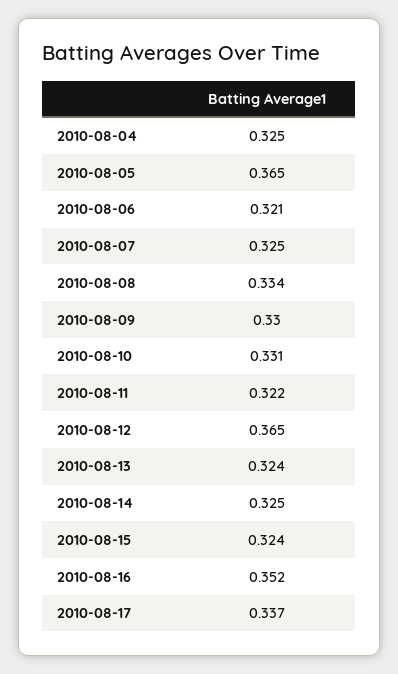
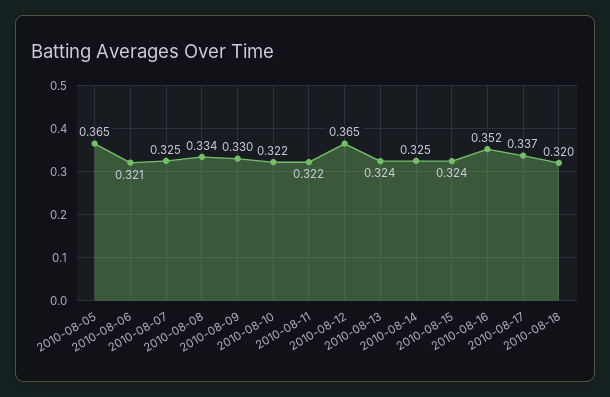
2010-08-04: 0.325 -> none
2010-08-10: 0.331 -> 0.322
2010-08-18: none -> 0.32

